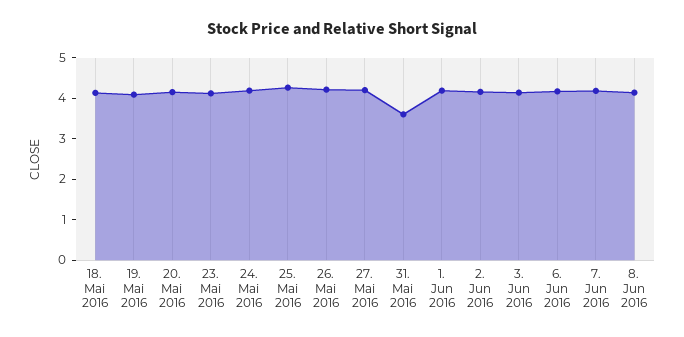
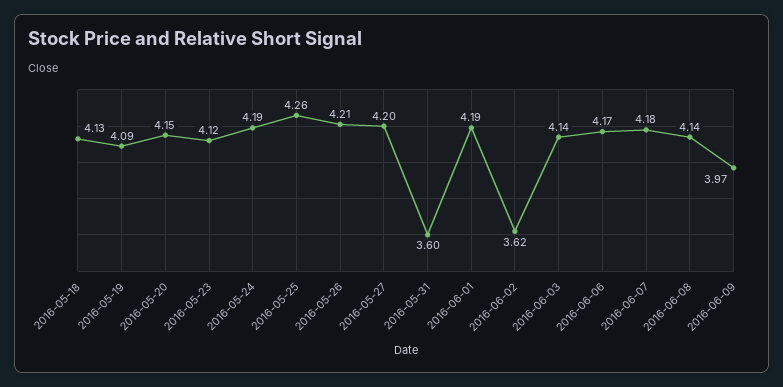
2. Jun 2016: 4.2 -> 3.62
2016-06-09: none -> 3.97

